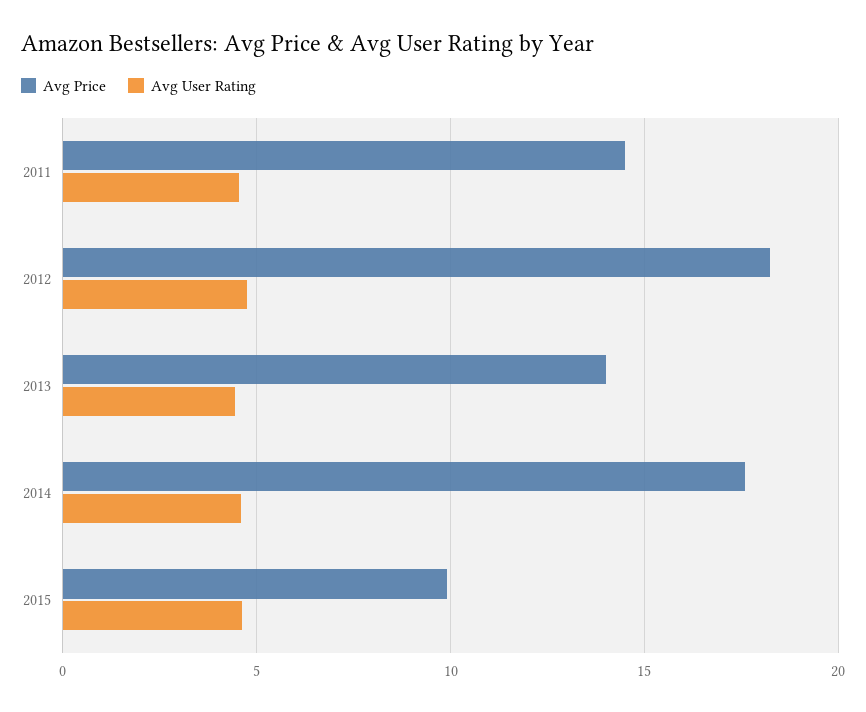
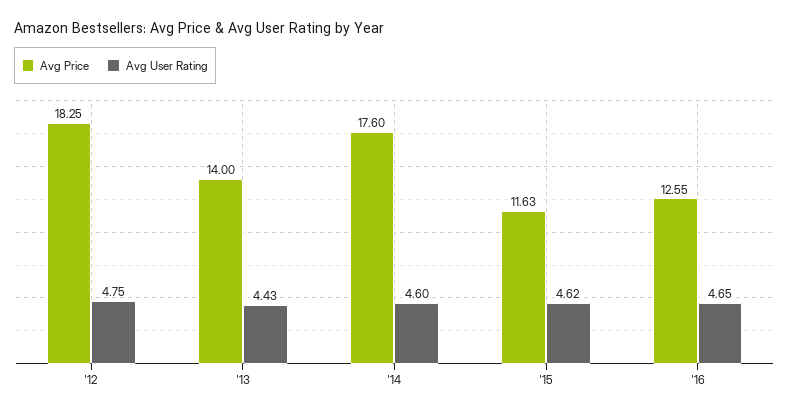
Avg Price, 2011: 14.5 -> none
Avg User Rating, 2011: 4.5 -> none
Avg Price, 2015: 10 -> 11.63
Avg Price, '16: none -> 12.55
Avg User Rating, '16: none -> 4.65

